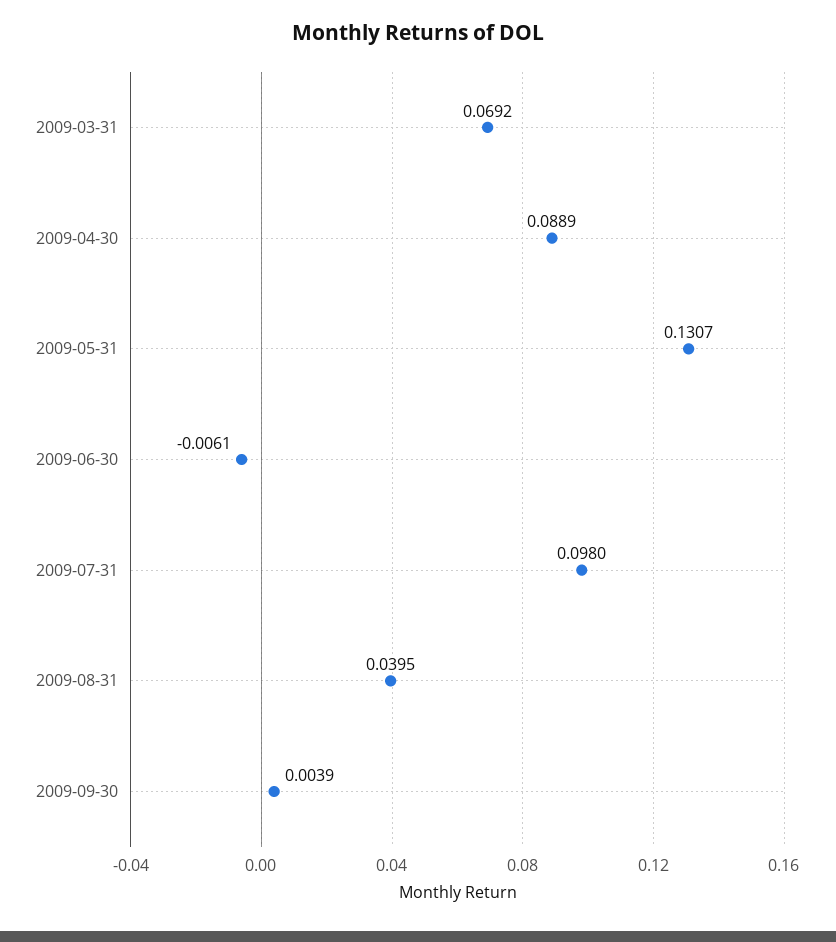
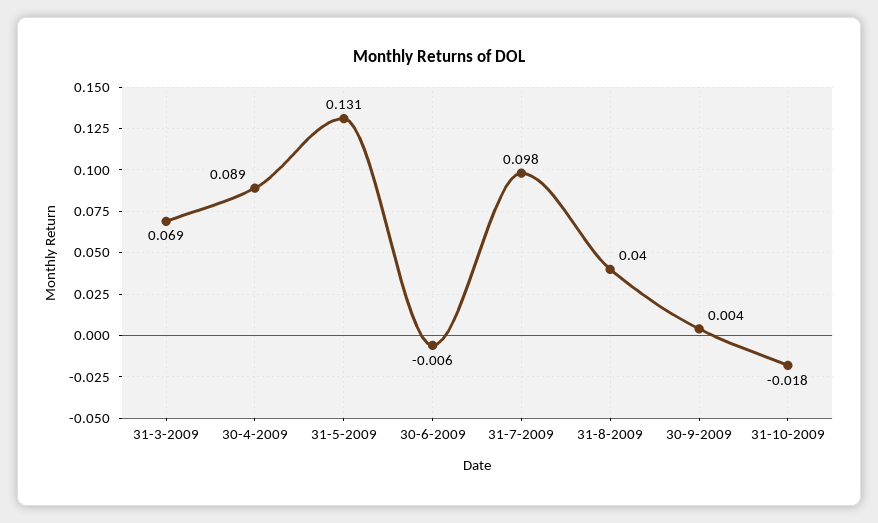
31-10-2009: none -> -0.018

